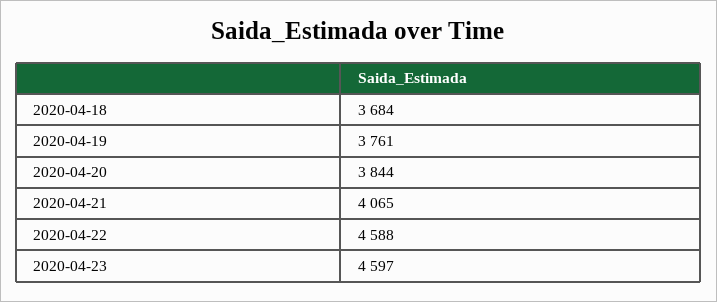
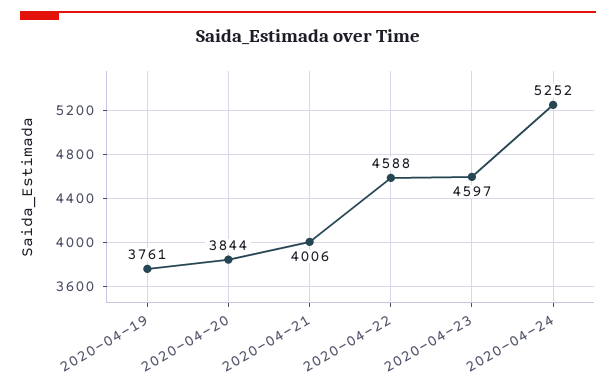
2020-04-18: 3684 -> none
2020-04-21: 4065 -> 4006
2020-04-24: none -> 5252

